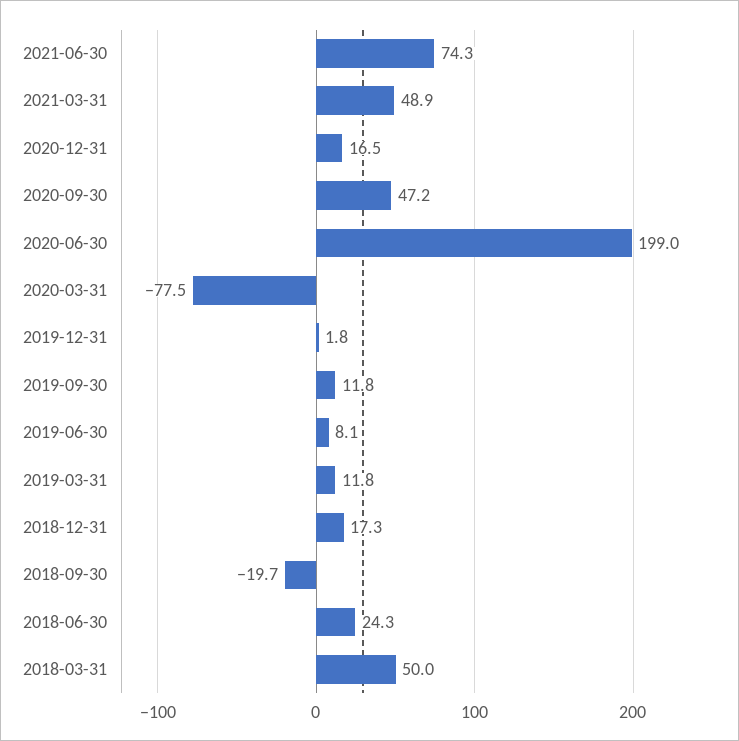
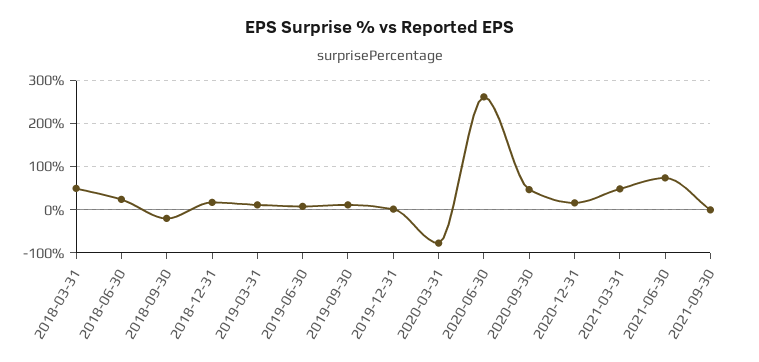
2020-06-30: 199 -> 260
2021-09-30: none -> 0

